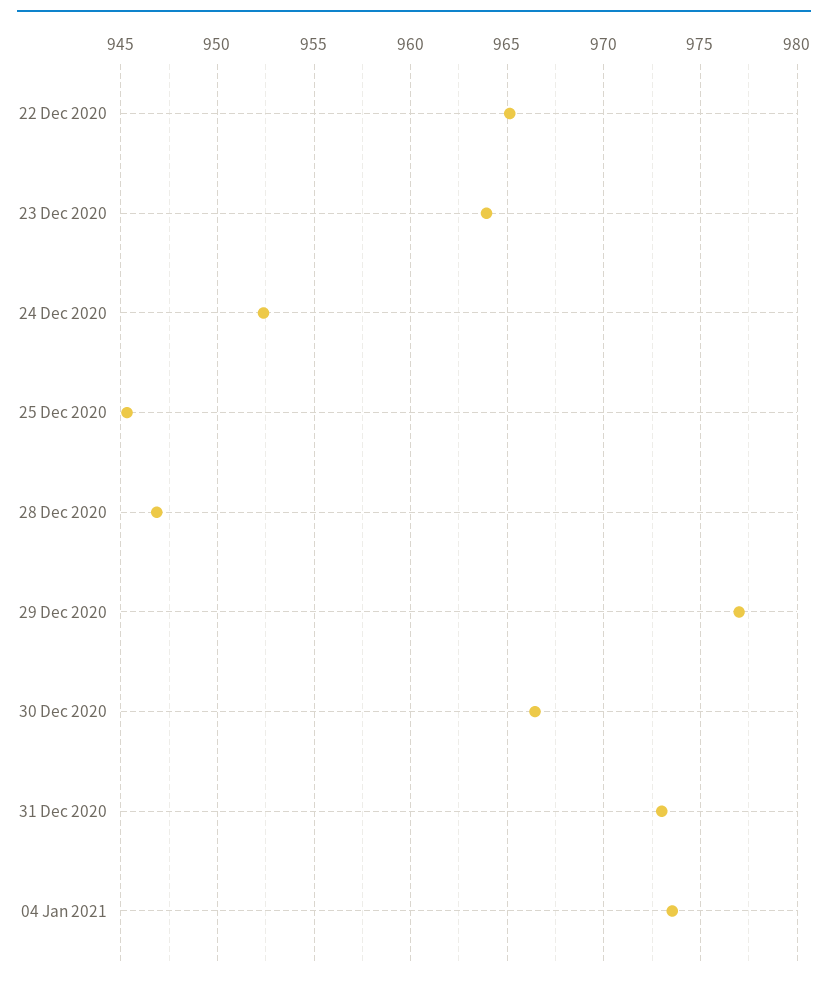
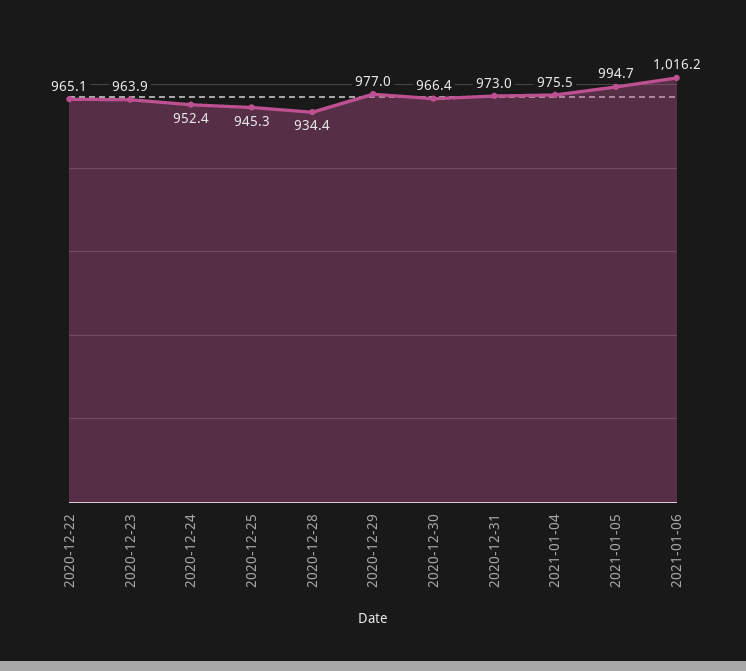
28 Dec 2020: 947 -> 934.4
04 Jan 2021: 973.5 -> 975.5
2021-01-05: none -> 994.7
2021-01-06: none -> 1016.2

